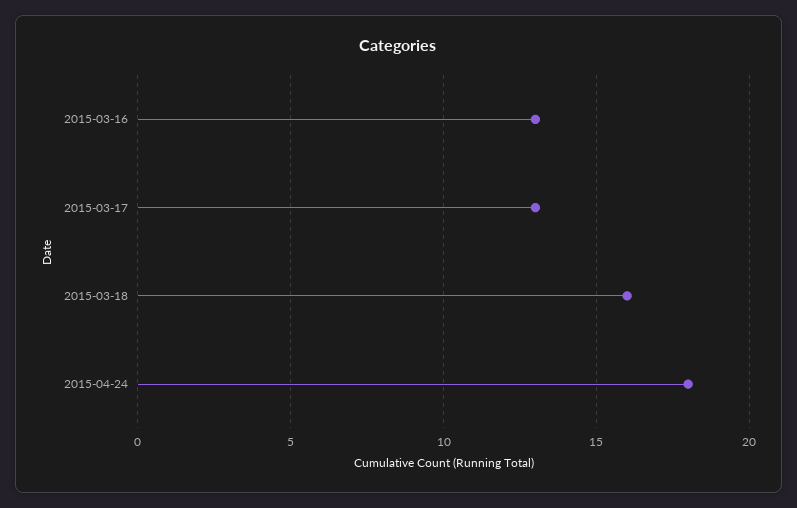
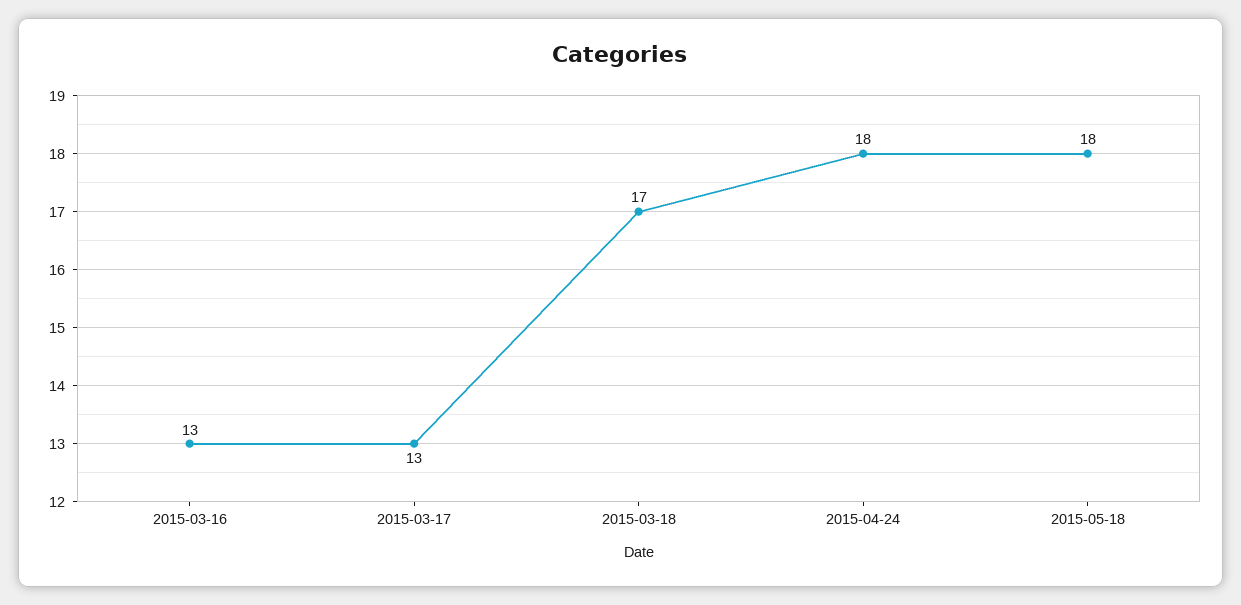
2015-03-18: 16 -> 17
2015-05-18: none -> 18

